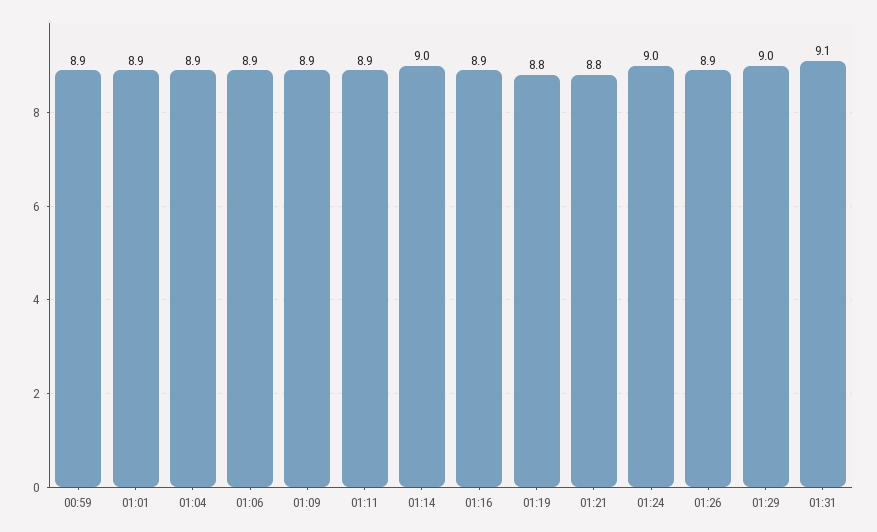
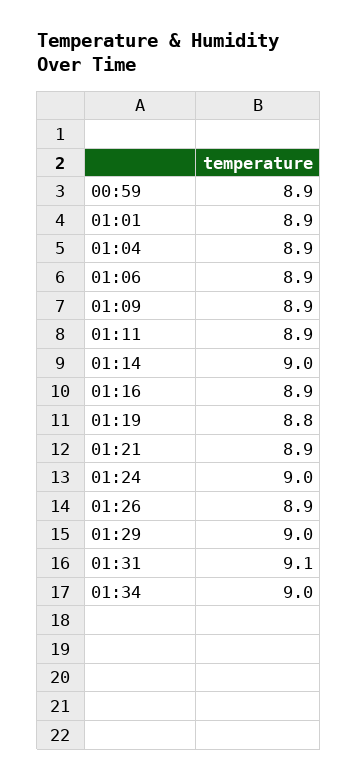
01:21: 8.8 -> 8.9
01:34: none -> 9

